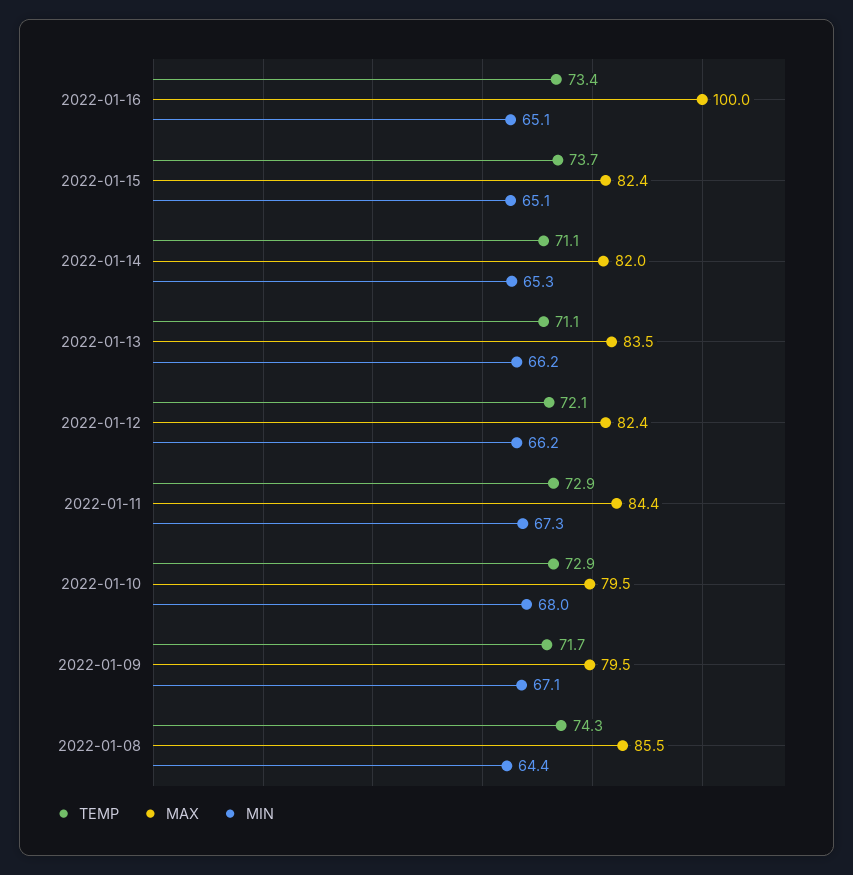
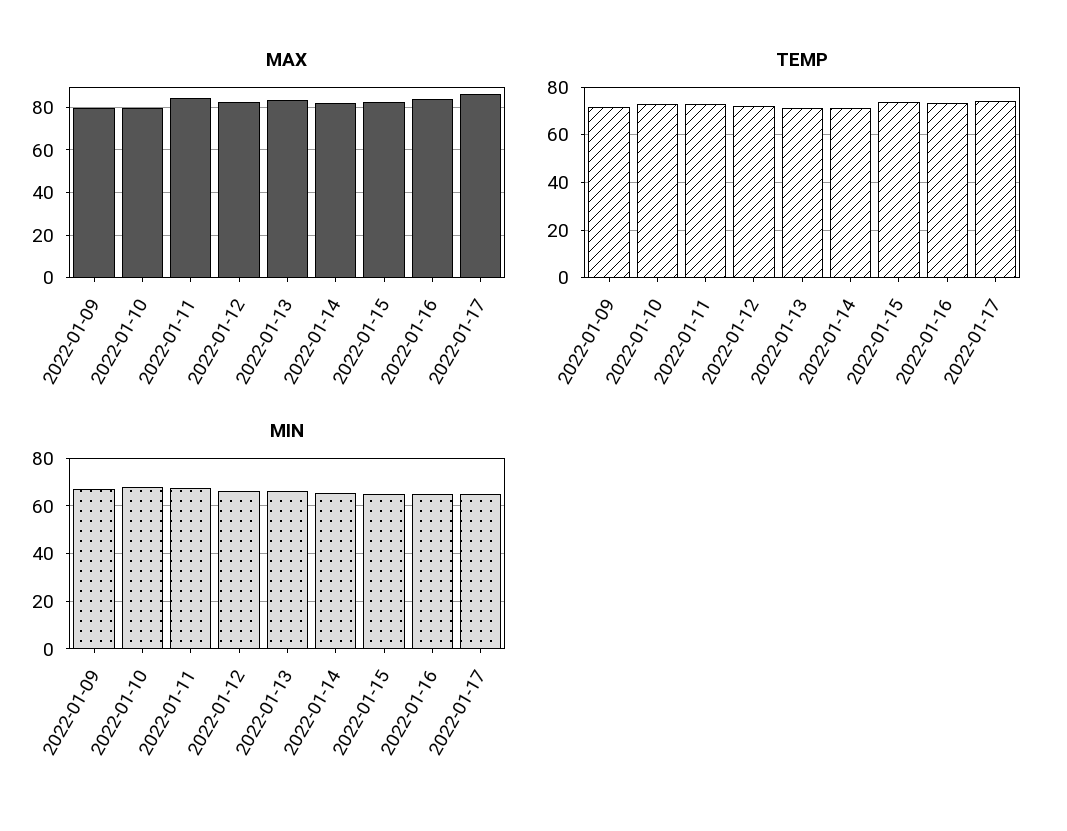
MAX, 2022-01-16: 100 -> 85
TEMP, 2022-01-08: 74.3 -> none
MAX, 2022-01-08: 85.5 -> none
MIN, 2022-01-08: 64.4 -> none
MAX, 2022-01-17: none -> 85
TEMP, 2022-01-17: none -> 75
MIN, 2022-01-17: none -> 65

